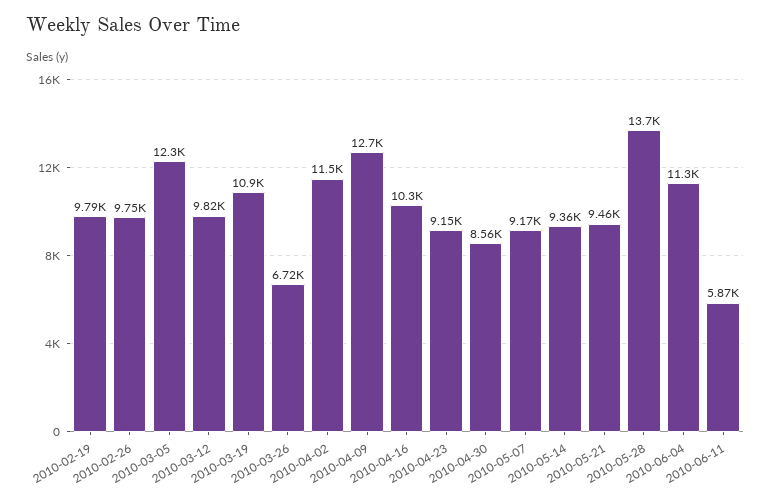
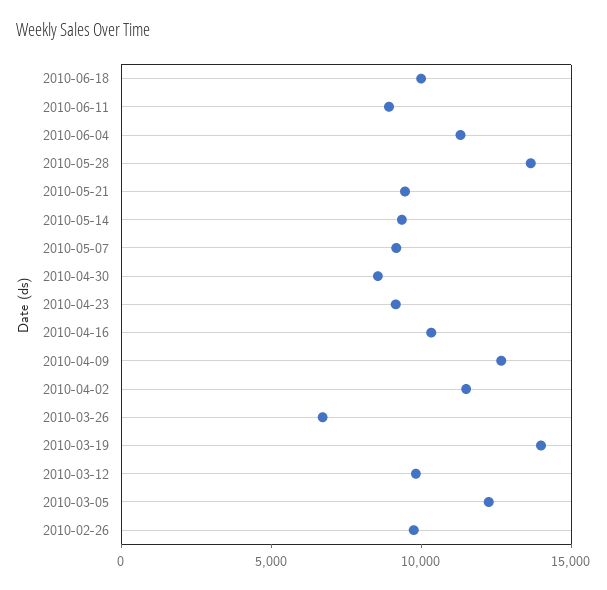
2010-02-19: 9790 -> none
2010-03-19: 10900 -> 14000
2010-06-11: 5870 -> 9000
2010-06-18: none -> 10000

